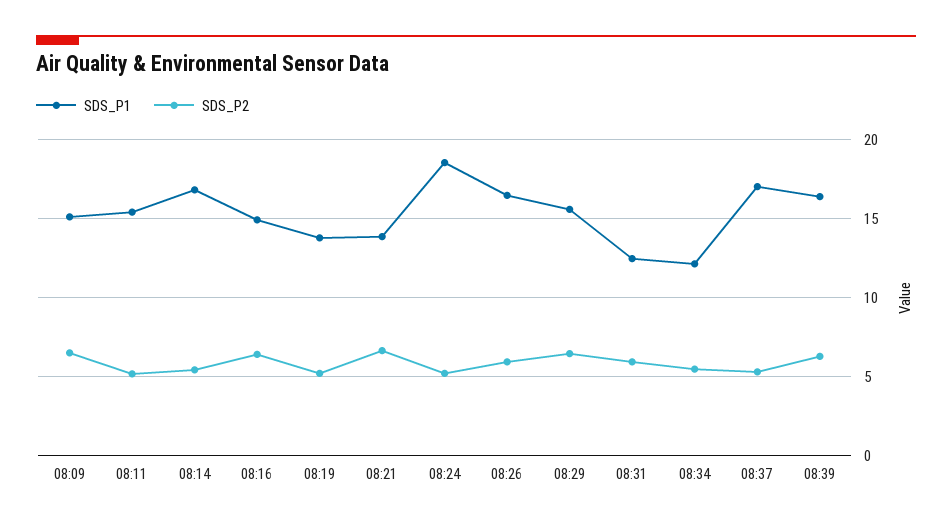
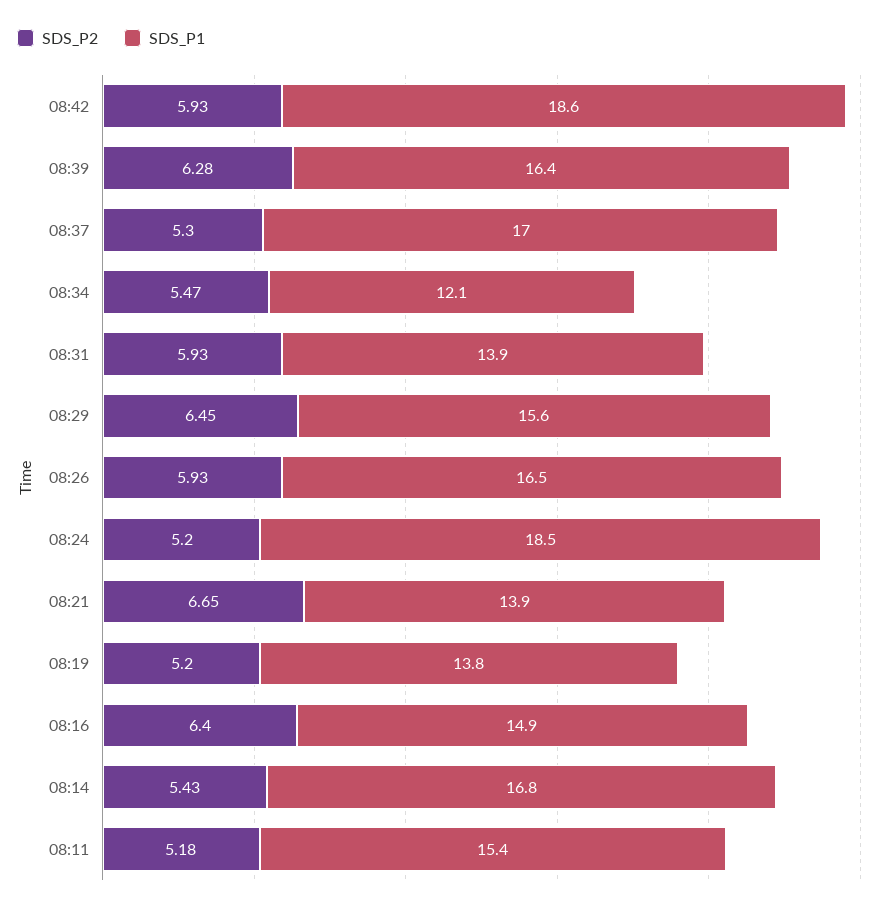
SDS_P1, 08:09: 15 -> none
SDS_P2, 08:09: 6.5 -> none
SDS_P1, 08:31: 12.5 -> 13.9
SDS_P2, 08:42: none -> 5.93
SDS_P1, 08:42: none -> 18.6

